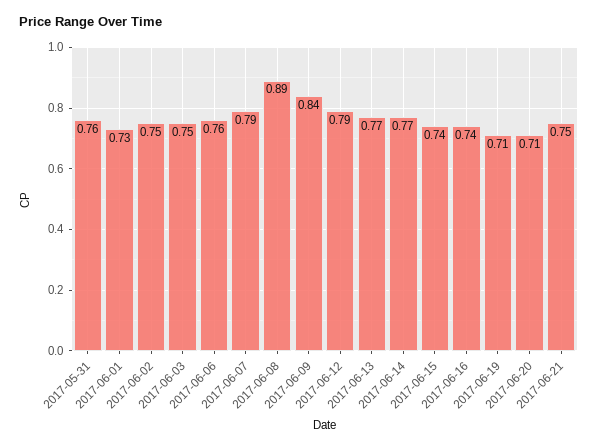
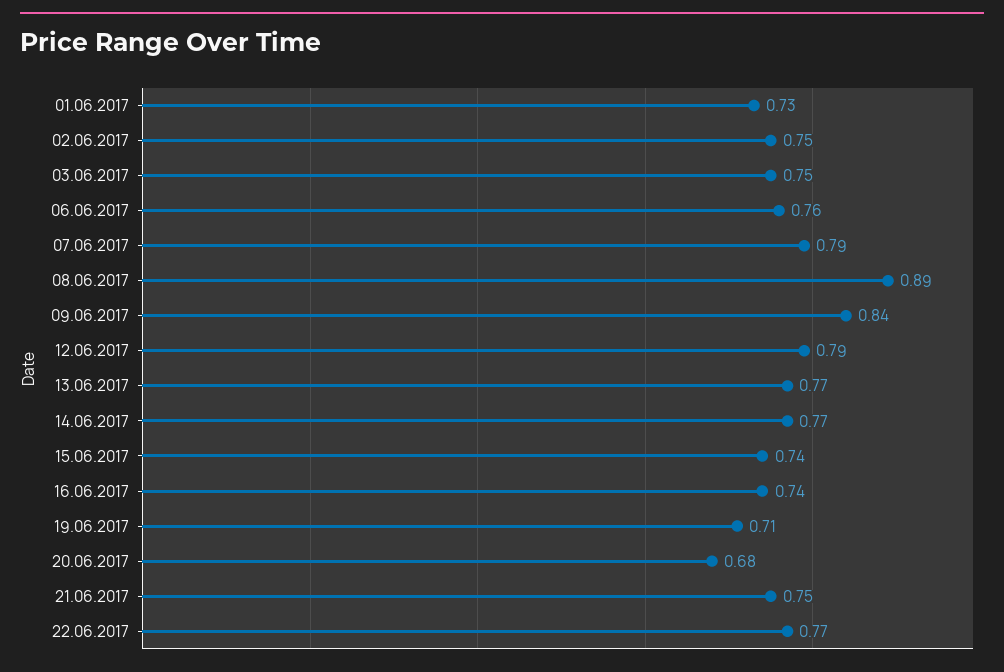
2017-05-31: 0.76 -> none
2017-06-20: 0.71 -> 0.68
22.06.2017: none -> 0.77

